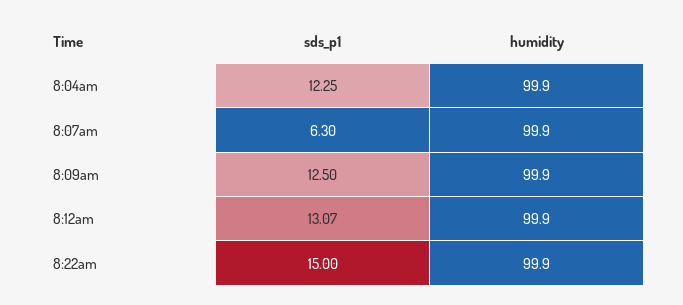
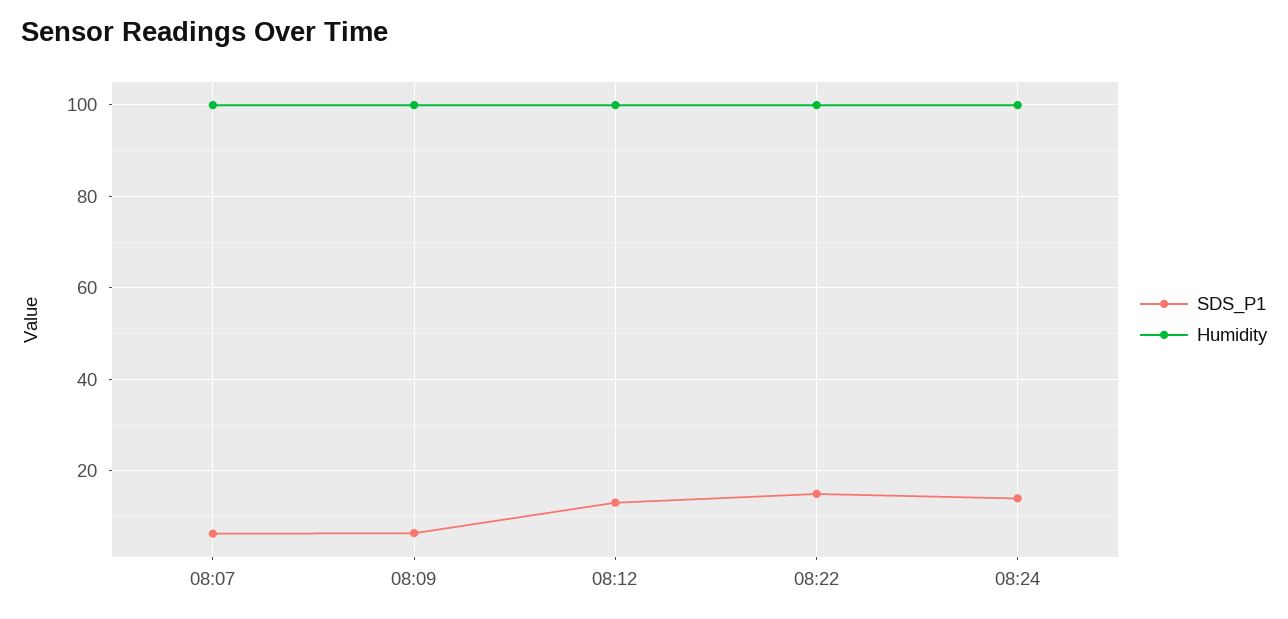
sds_p1, 8:04am: 12.25 -> none
humidity, 8:04am: 99.9 -> none
sds_p1, 8:09am: 12.5 -> 6
sds_p1, 08:24: none -> 14
humidity, 08:24: none -> 100

